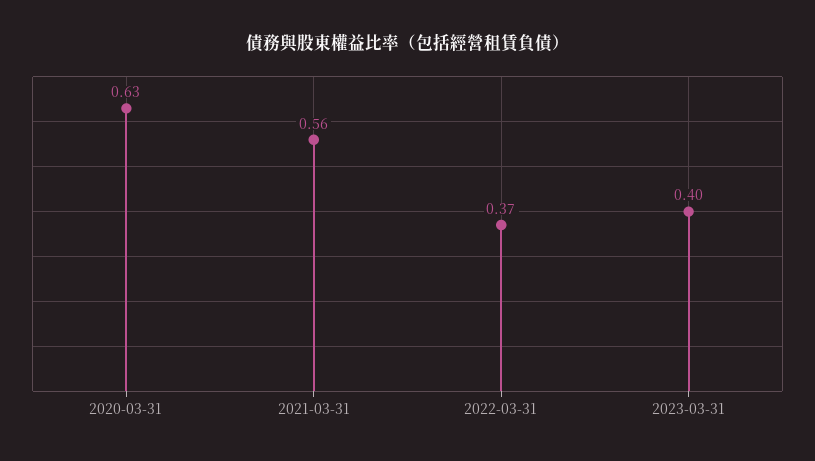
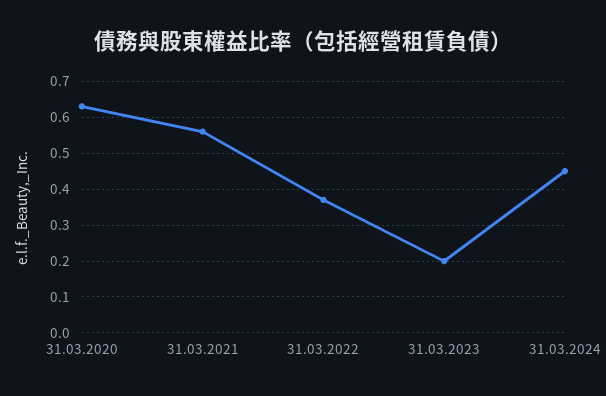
2023-03-31: 0.4 -> 0.2
31.03.2024: none -> 0.45

